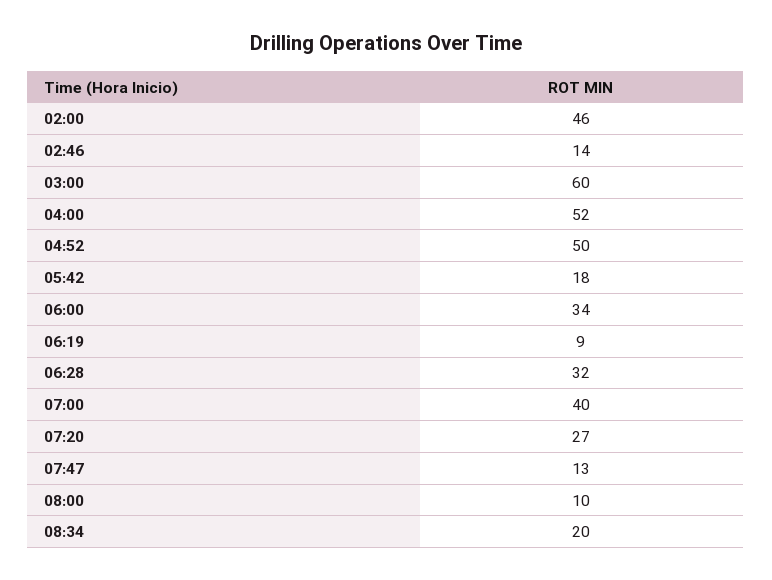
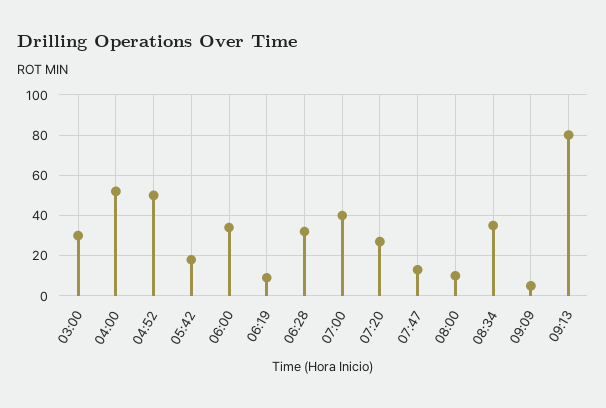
02:00: 46 -> none
02:46: 14 -> none
03:00: 60 -> 30
08:34: 20 -> 35
09:09: none -> 5
09:13: none -> 80

